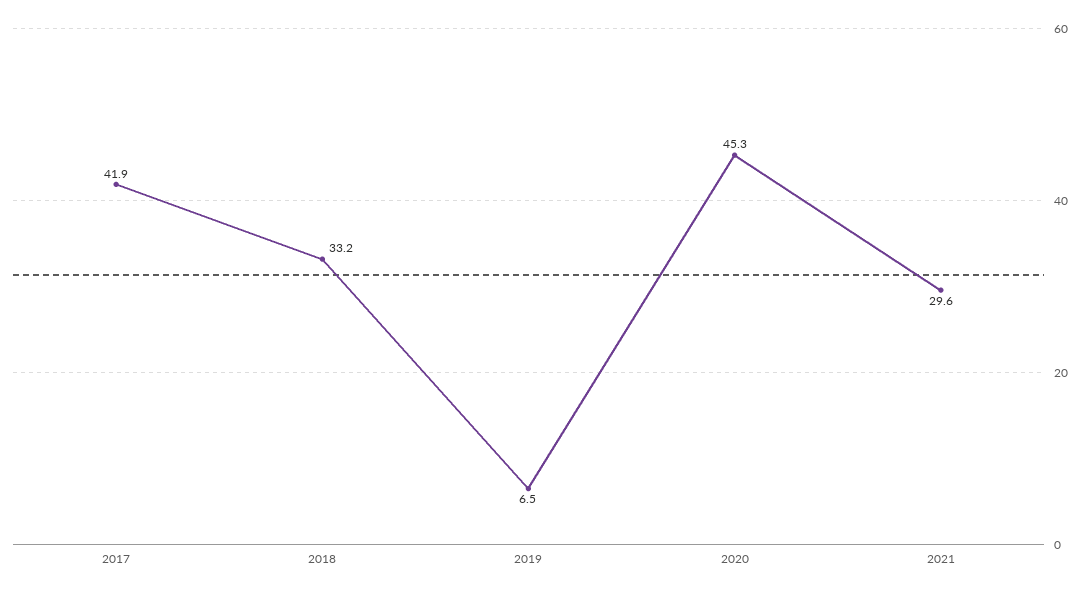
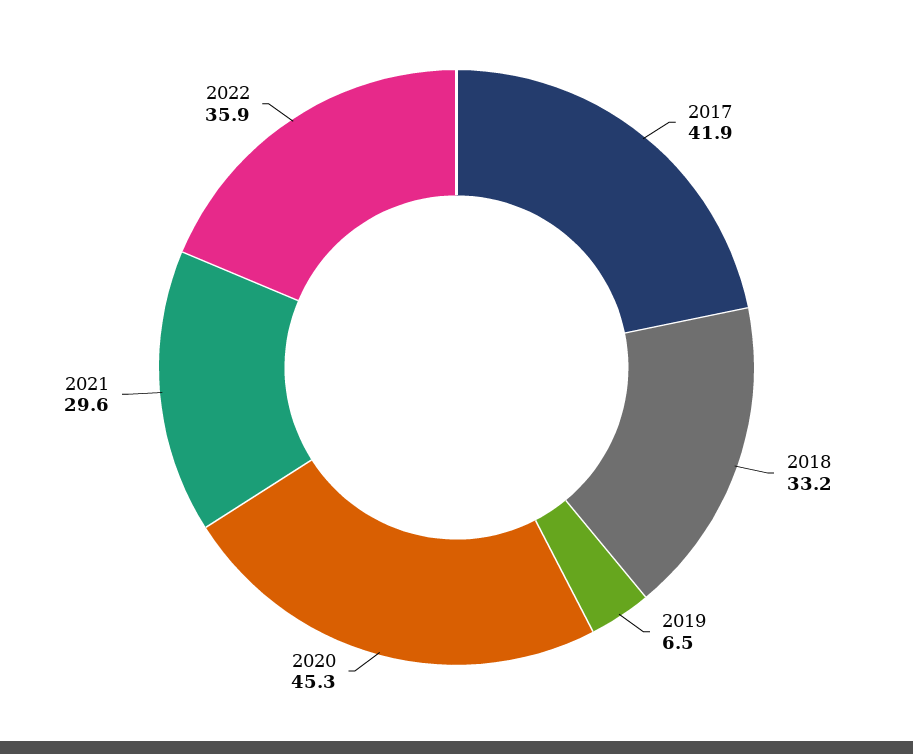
2022: none -> 35.9

